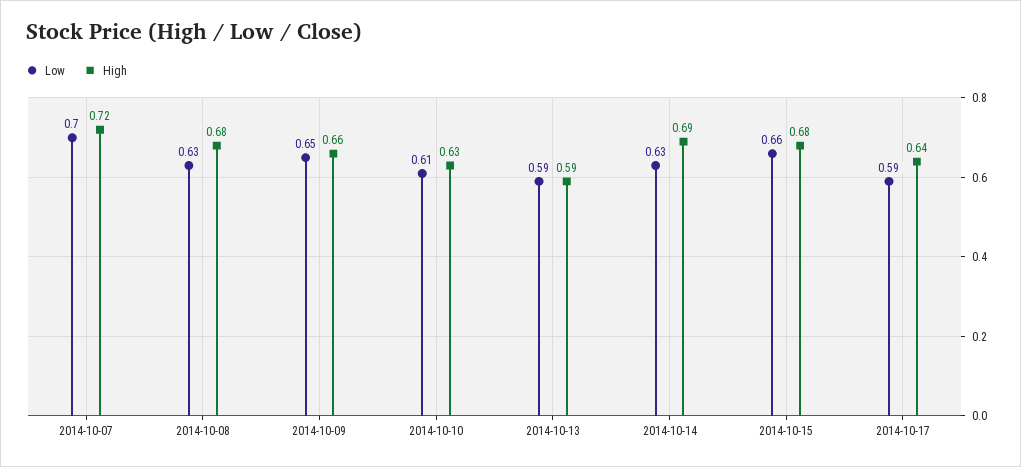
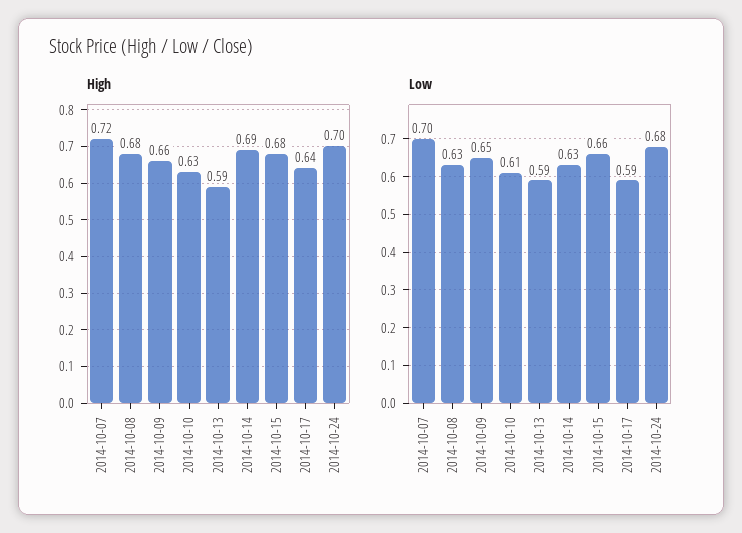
High, 2014-10-24: none -> 0.7
Low, 2014-10-24: none -> 0.68

